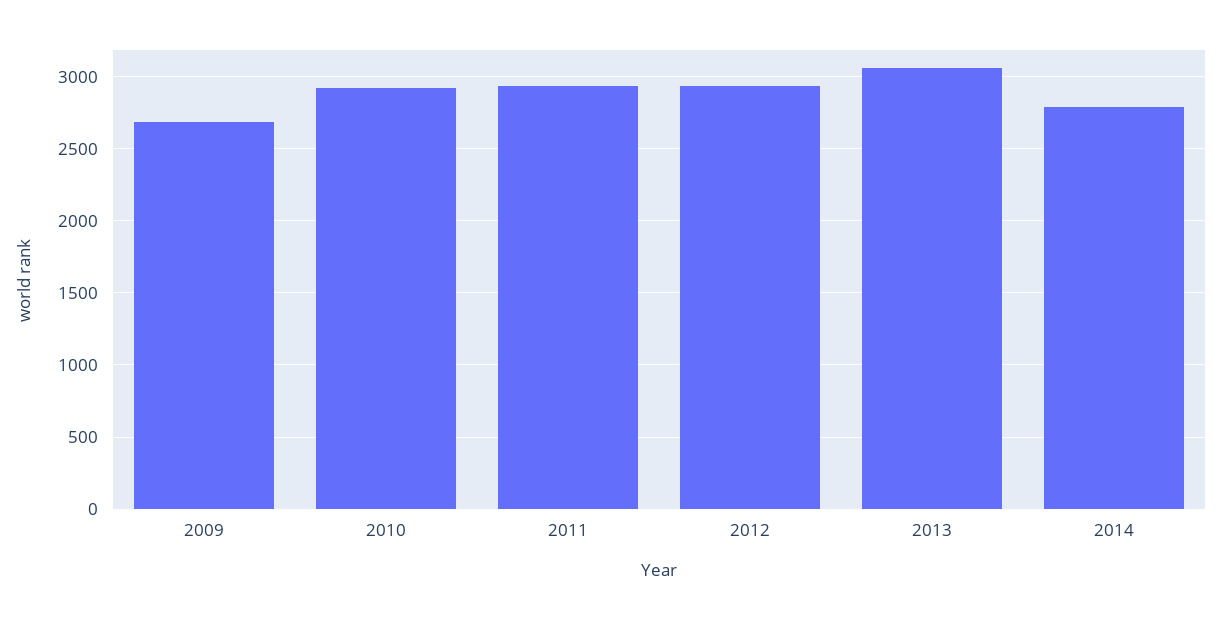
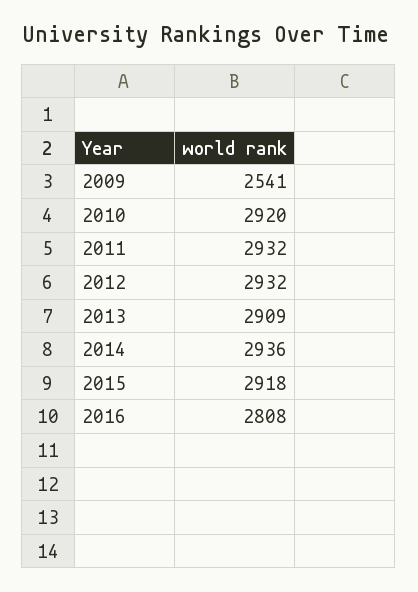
2009: 2700 -> 2541
2013: 3050 -> 2909
2014: 2800 -> 2936
2015: none -> 2918
2016: none -> 2808

